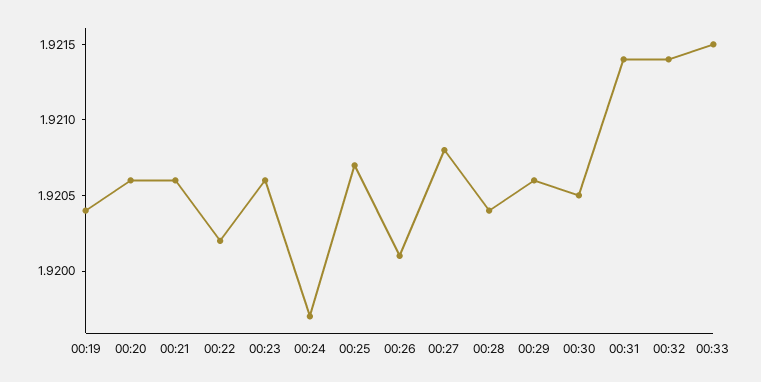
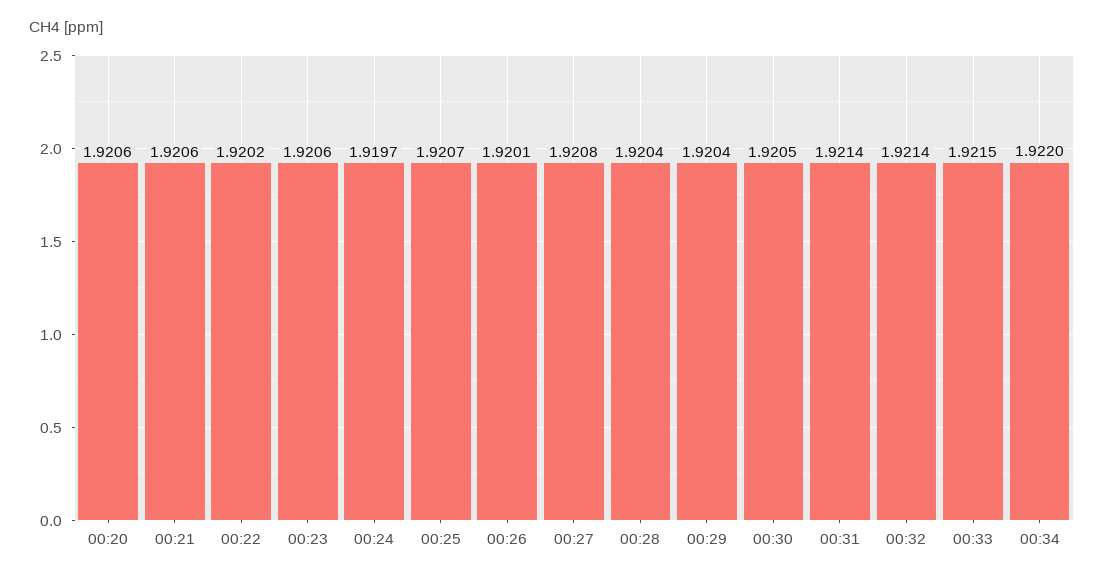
00:19: 1.9204 -> none
00:29: 1.9206 -> 1.9204
00:34: none -> 1.922

